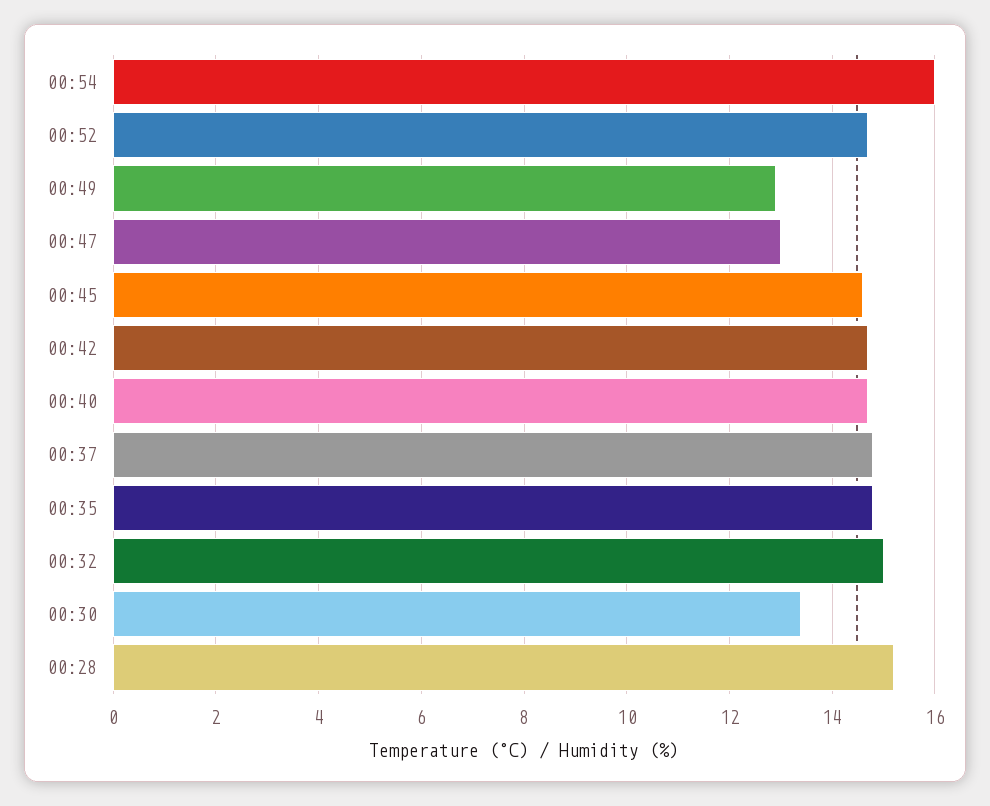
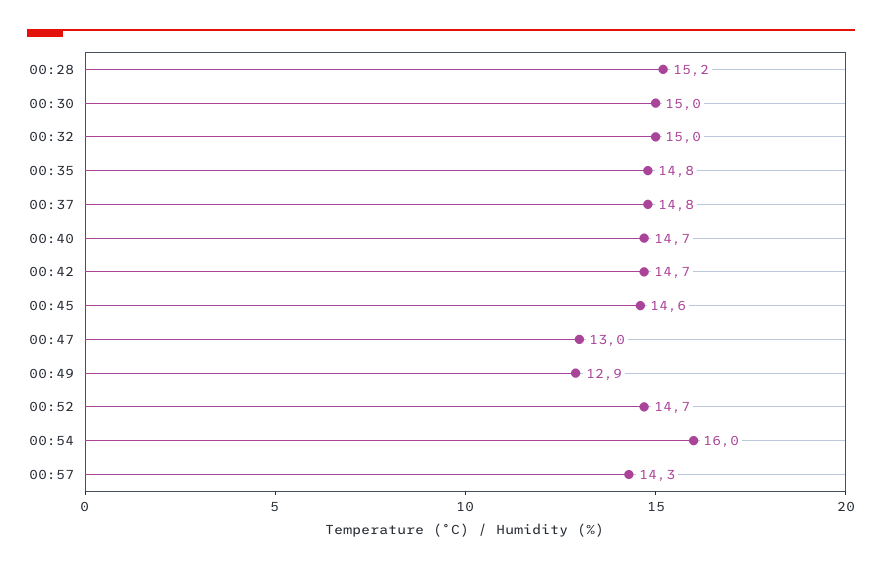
00:30: 13.5 -> 15
00:57: none -> 14.3

